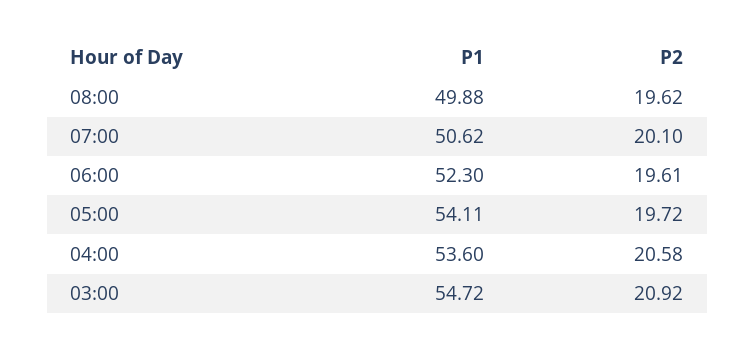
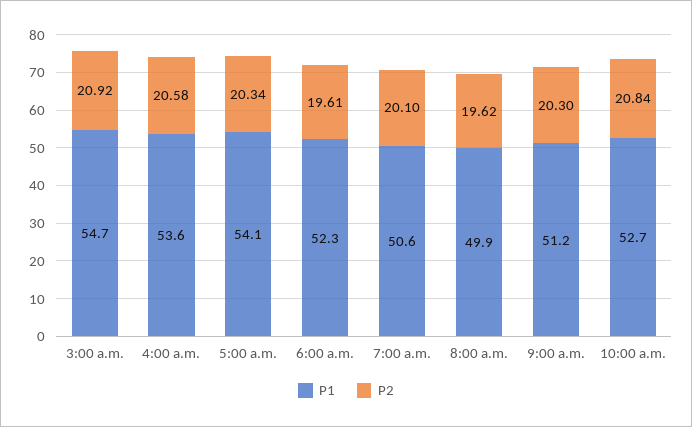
P2, 05:00: 19.72 -> 20.34
P1, 9:00 a.m.: none -> 51.2
P2, 9:00 a.m.: none -> 20.3
P1, 10:00 a.m.: none -> 52.7
P2, 10:00 a.m.: none -> 20.84

